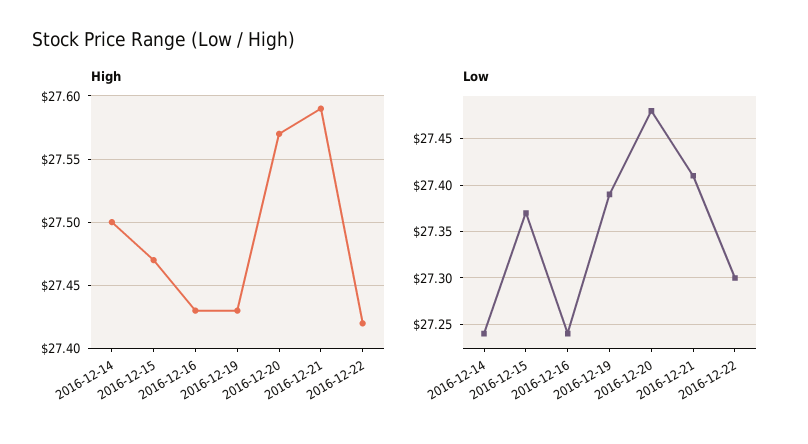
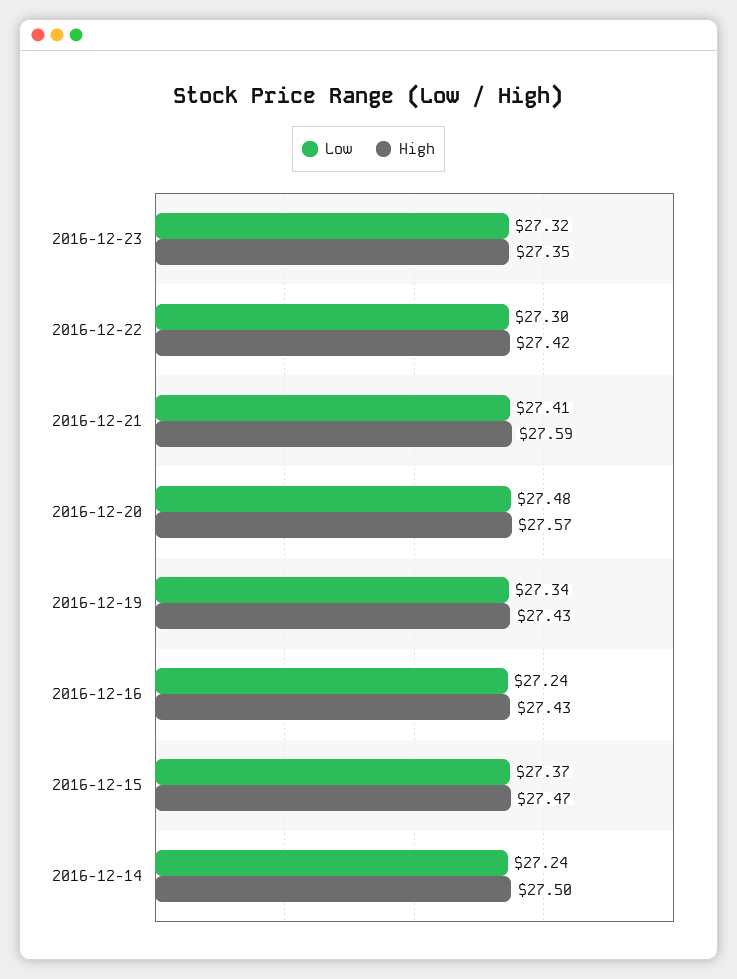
Low, 2016-12-19: 27.39 -> 27.34
Low, 2016-12-23: none -> 27.32
High, 2016-12-23: none -> 27.35

